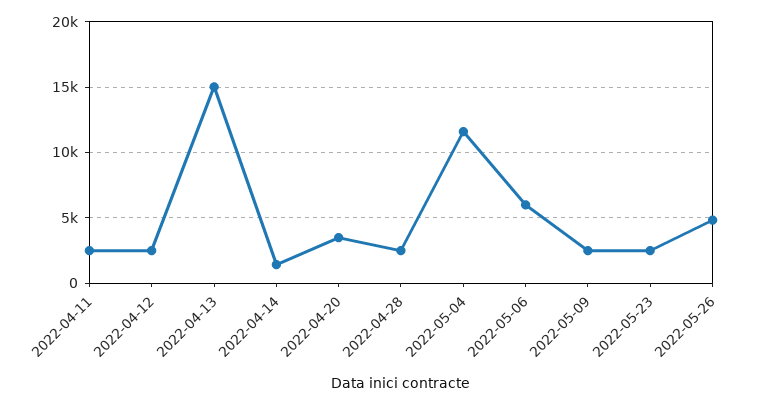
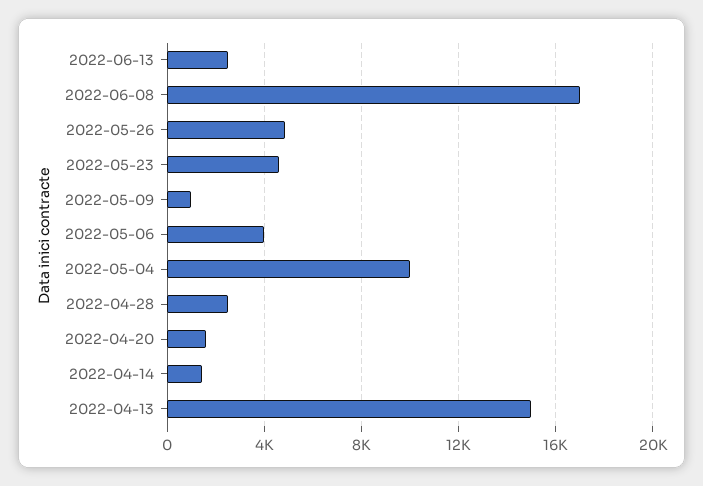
2022-04-11: 2500 -> none
2022-04-12: 2500 -> none
2022-04-20: 3500 -> 1500
2022-05-04: 11500 -> 10000
2022-05-06: 6000 -> 4000
2022-05-09: 2500 -> 1000
2022-05-23: 2500 -> 4500
2022-06-13: none -> 2500
2022-06-08: none -> 17000

